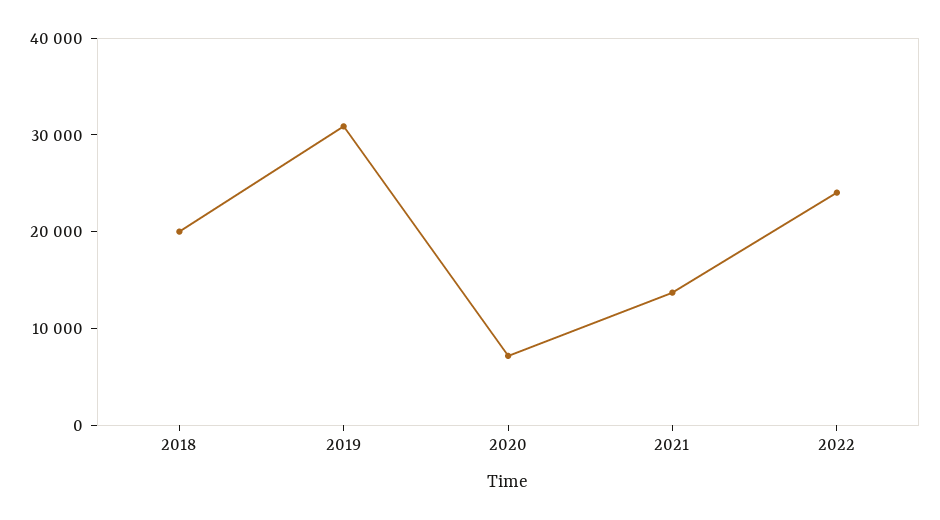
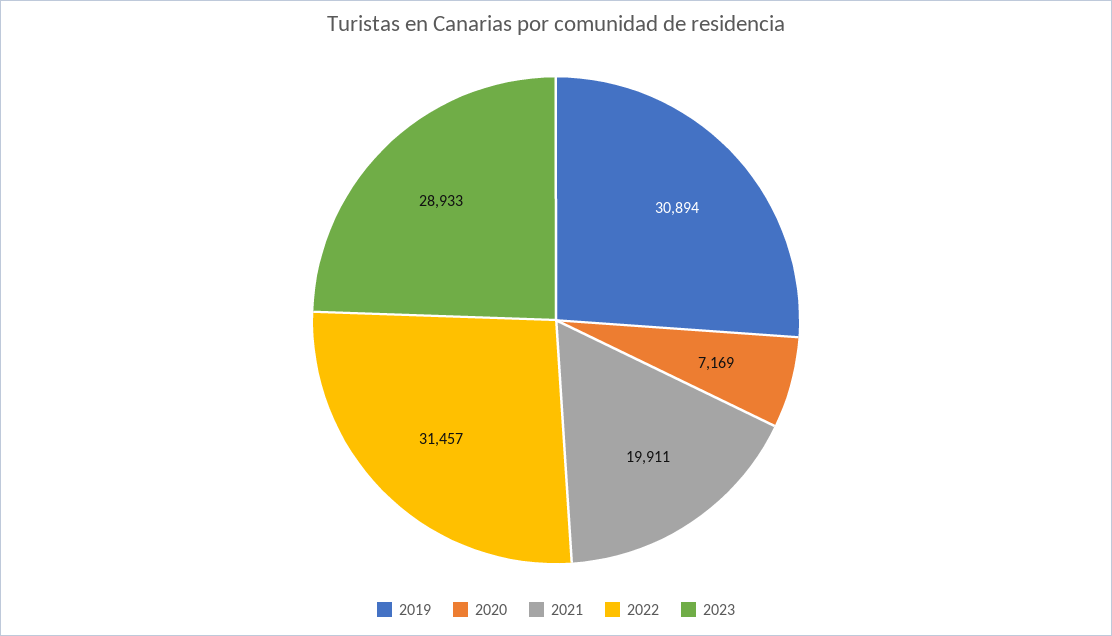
2018: 20000 -> none
2021: 14000 -> 19911
2022: 24000 -> 31457
2023: none -> 28933

